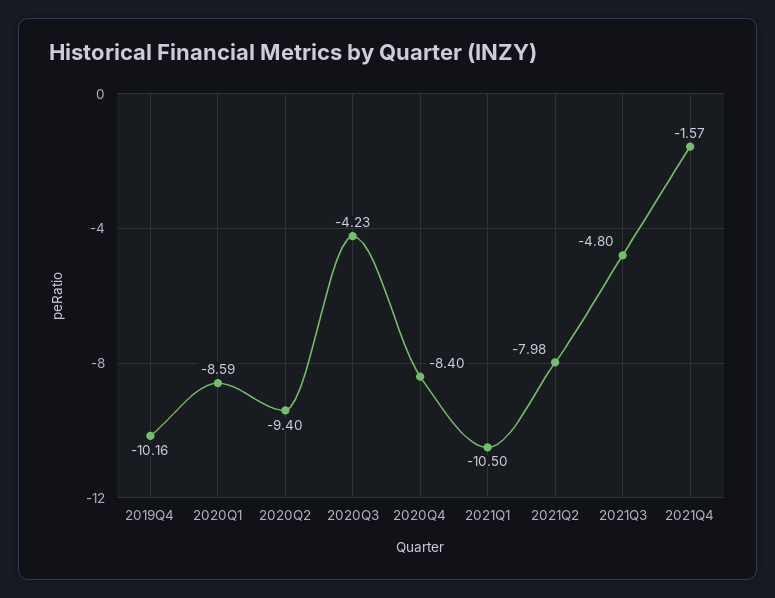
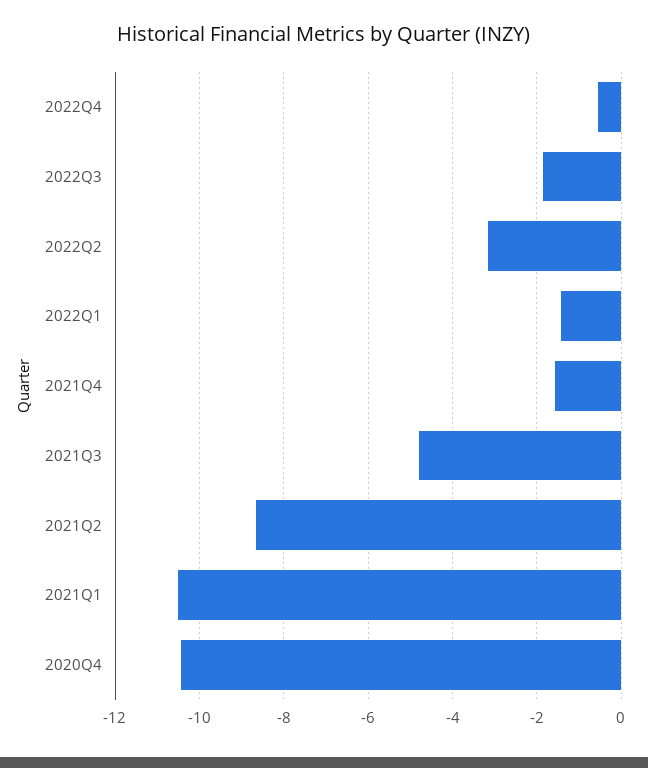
2019Q4: -10.16 -> none
2020Q1: -8.59 -> none
2020Q2: -9.4 -> none
2020Q3: -4.23 -> none
2020Q4: -8.4 -> -10.4
2021Q2: -7.98 -> -8.6
2022Q4: none -> -0.6
2022Q3: none -> -1.8
2022Q2: none -> -3.2
2022Q1: none -> -1.4

